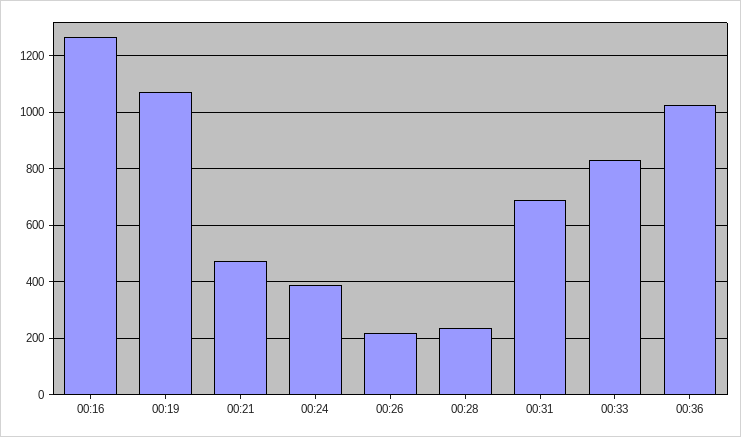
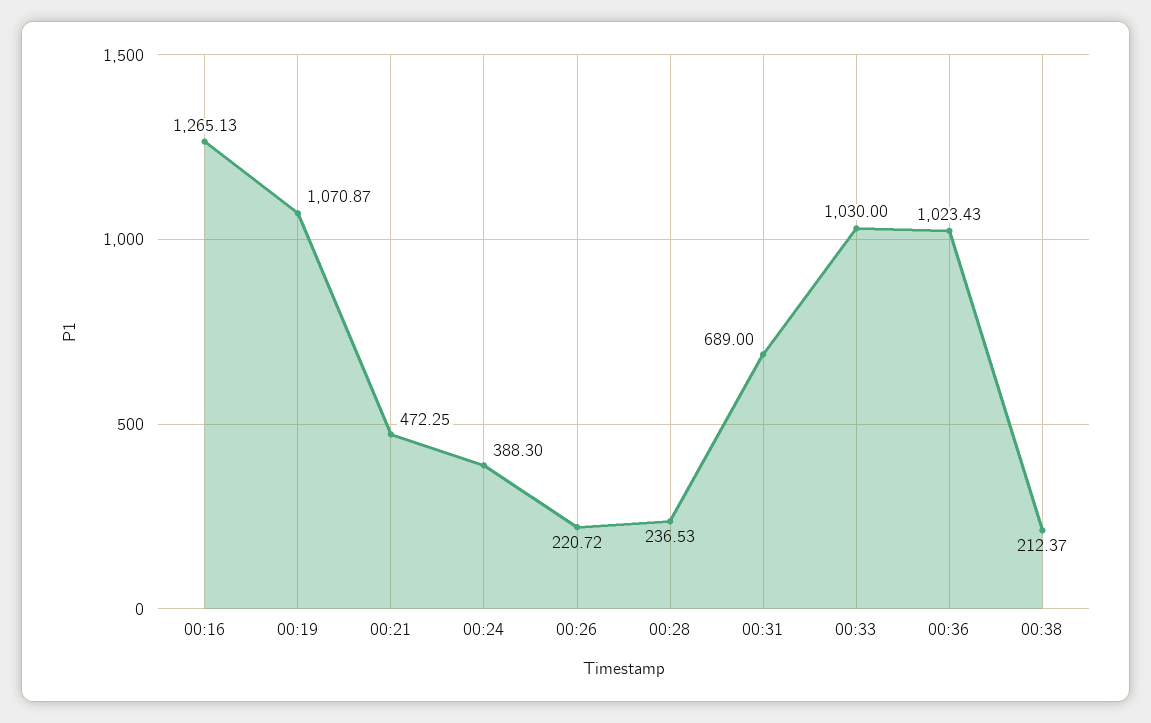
00:33: 825 -> 1030
00:38: none -> 212.37

